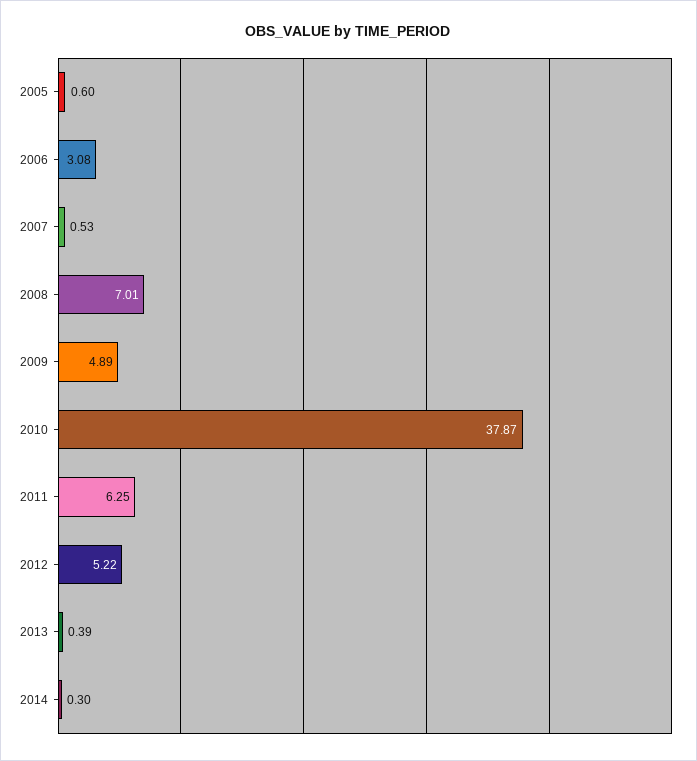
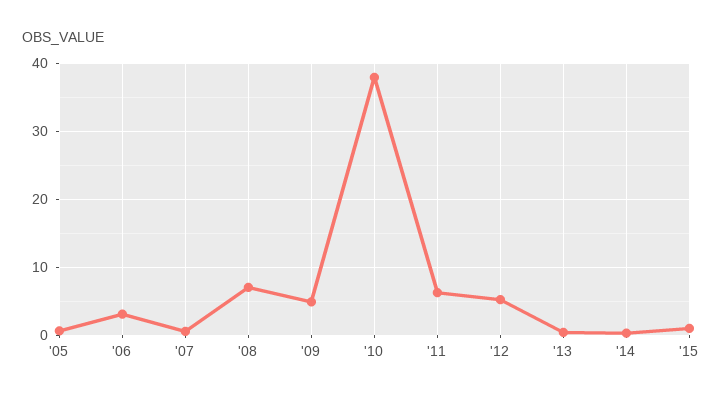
'15: none -> 1

